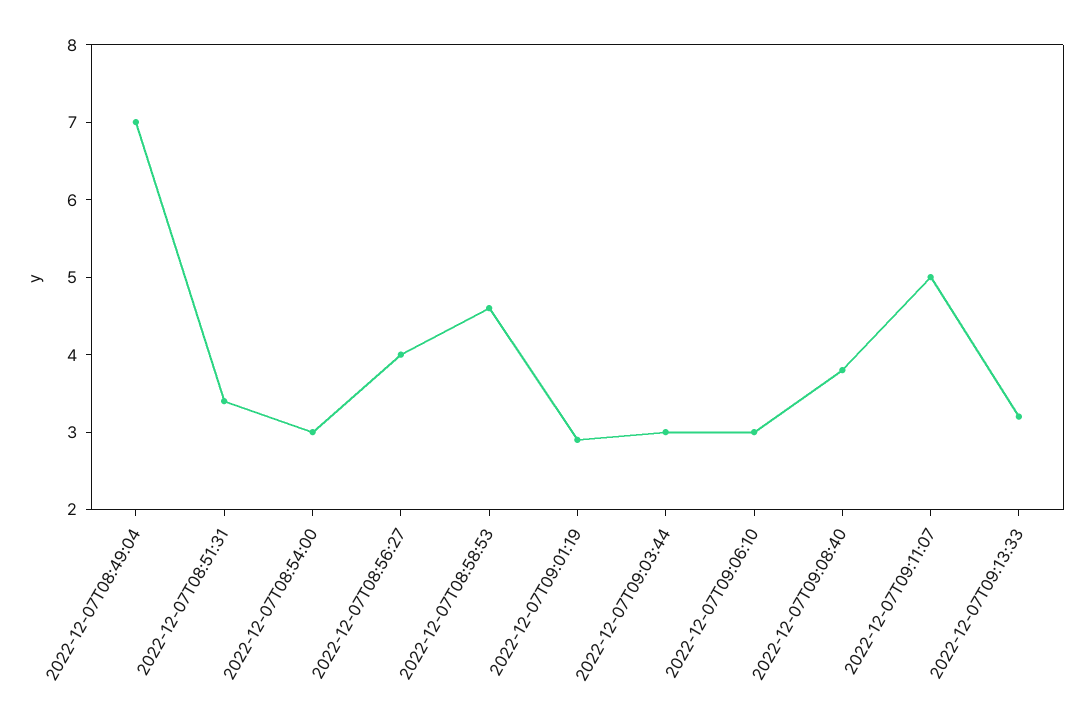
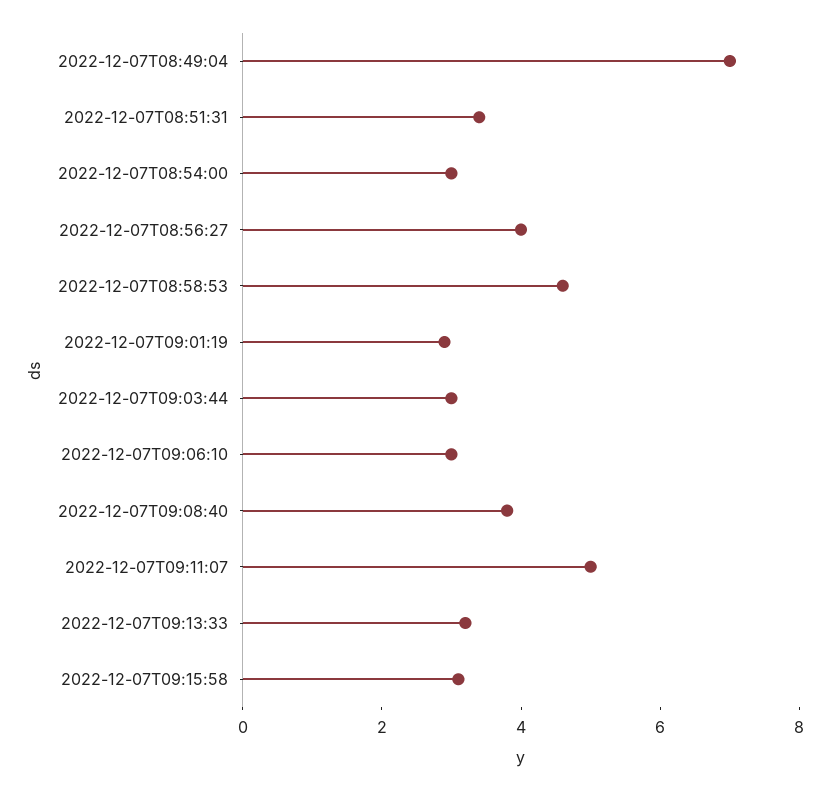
2022-12-07T09:15:58: none -> 3

